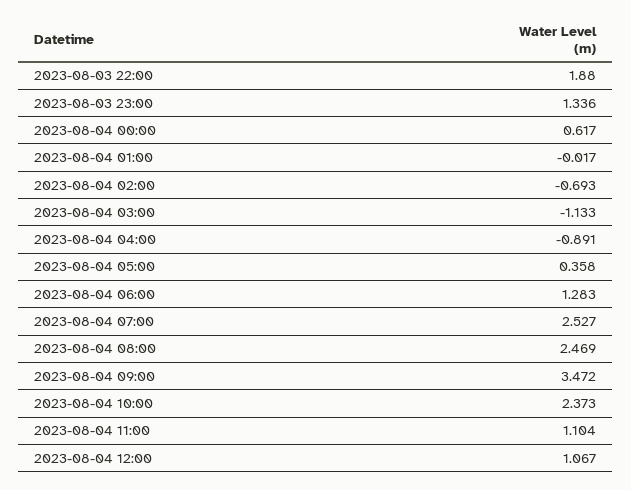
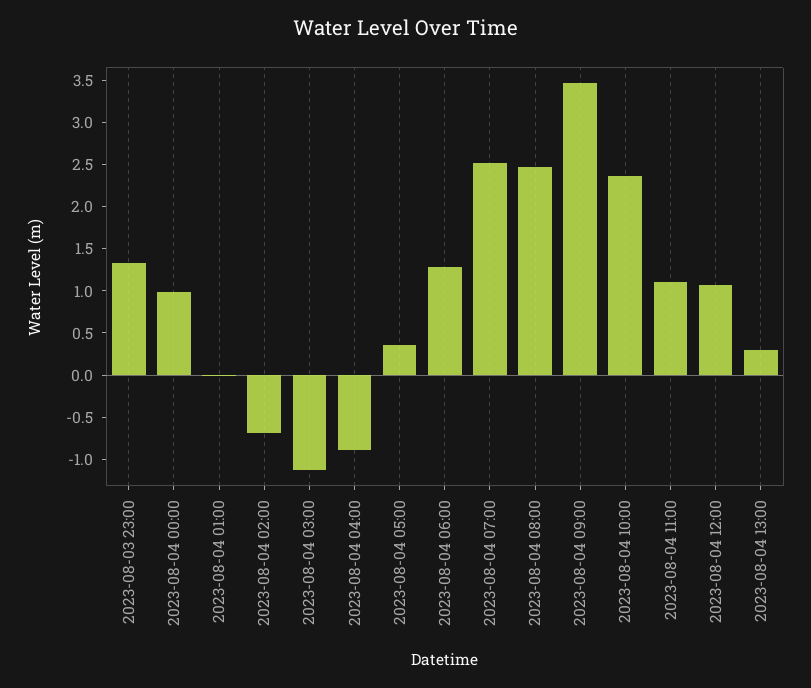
2023-08-03 22:00: 1.88 -> none
2023-08-04 00:00: 0.617 -> 1
2023-08-04 13:00: none -> 0.3

